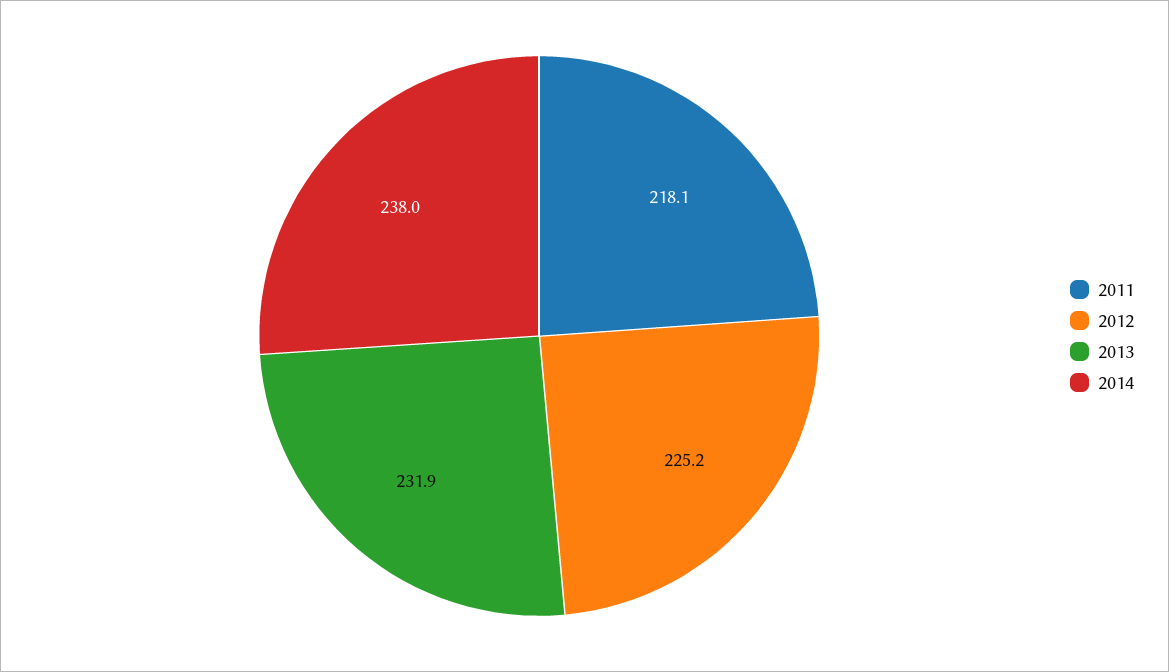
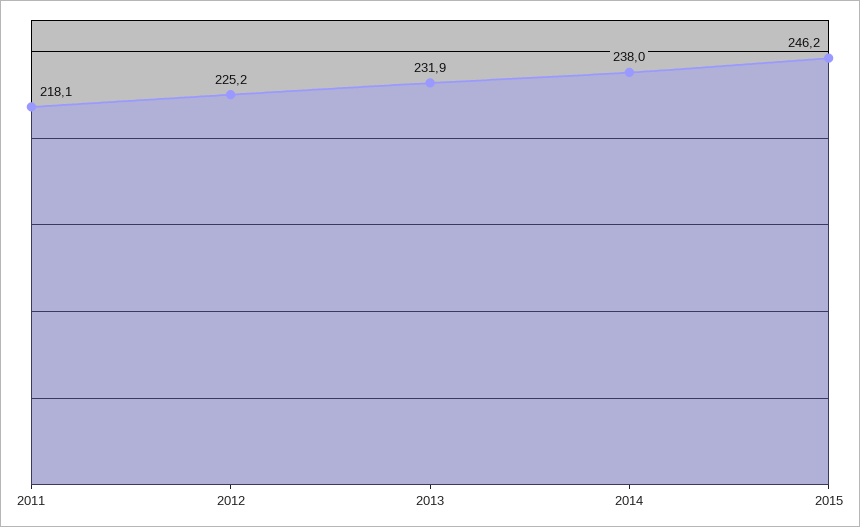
2015: none -> 246.2

